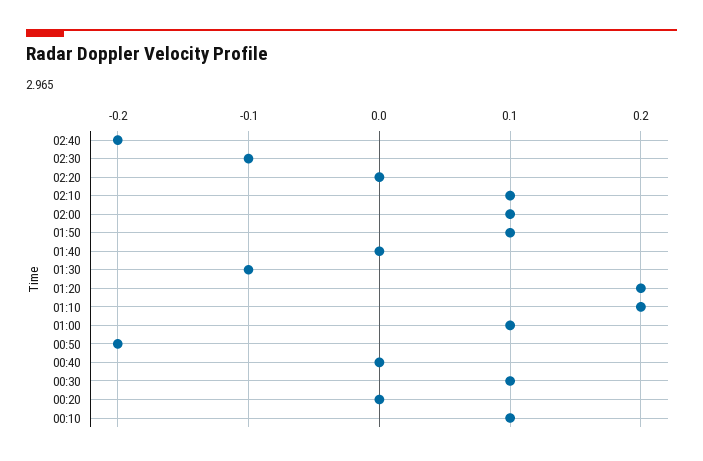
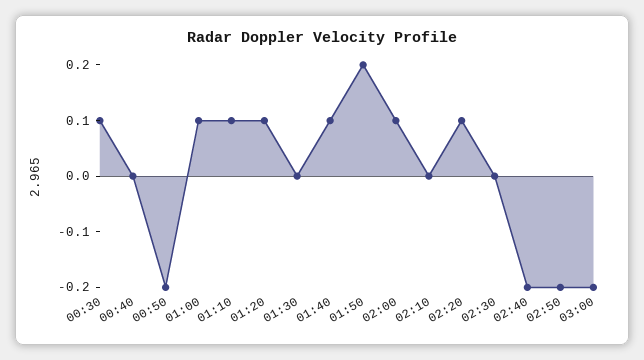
02:30: -0.1 -> 0
02:20: 0 -> 0.1
02:10: 0.1 -> 0
01:50: 0.1 -> 0.2
01:40: 0 -> 0.1
01:30: -0.1 -> 0
01:20: 0.2 -> 0.1
01:10: 0.2 -> 0.1
00:20: 0 -> none
00:10: 0.1 -> none
02:50: none -> -0.2
03:00: none -> -0.2

